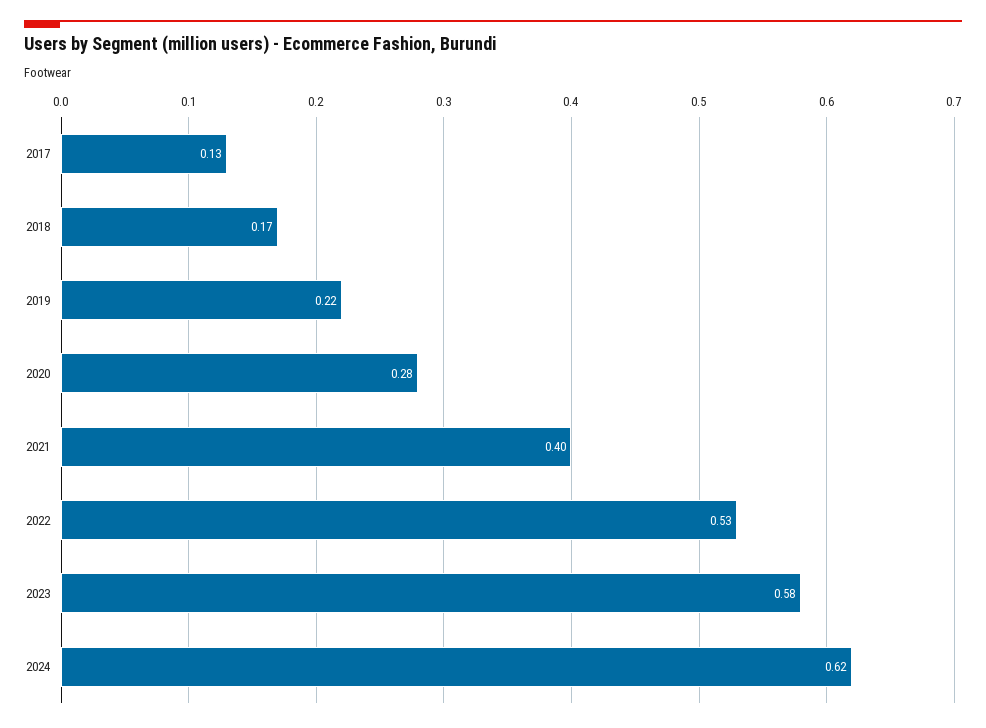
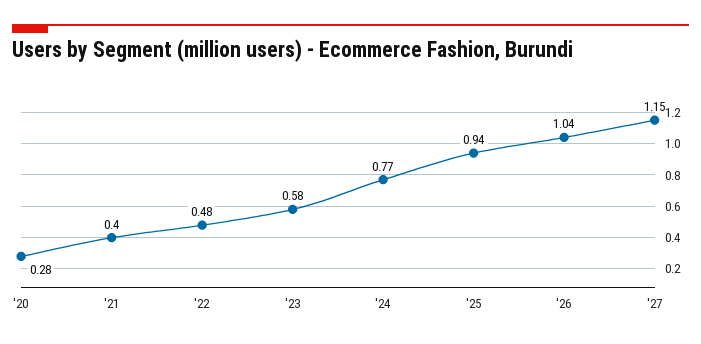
2017: 0.13 -> none
2018: 0.17 -> none
2019: 0.22 -> none
2022: 0.53 -> 0.48
2024: 0.62 -> 0.77
'25: none -> 0.94
'26: none -> 1.04
'27: none -> 1.15

